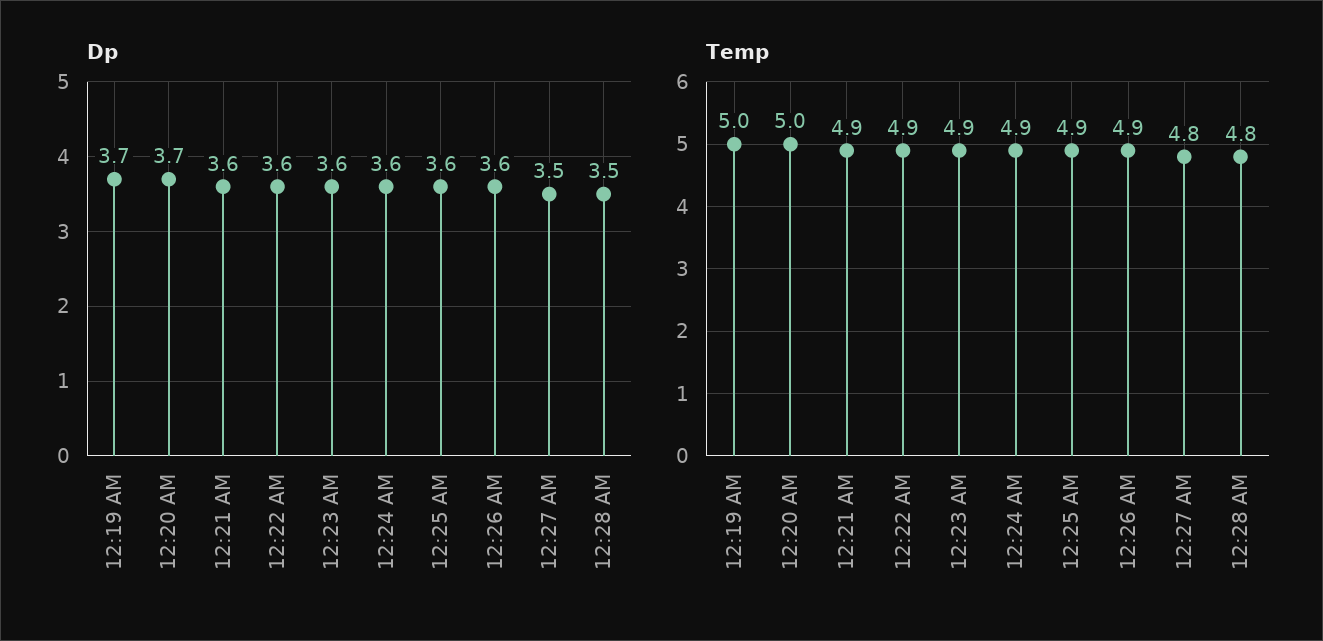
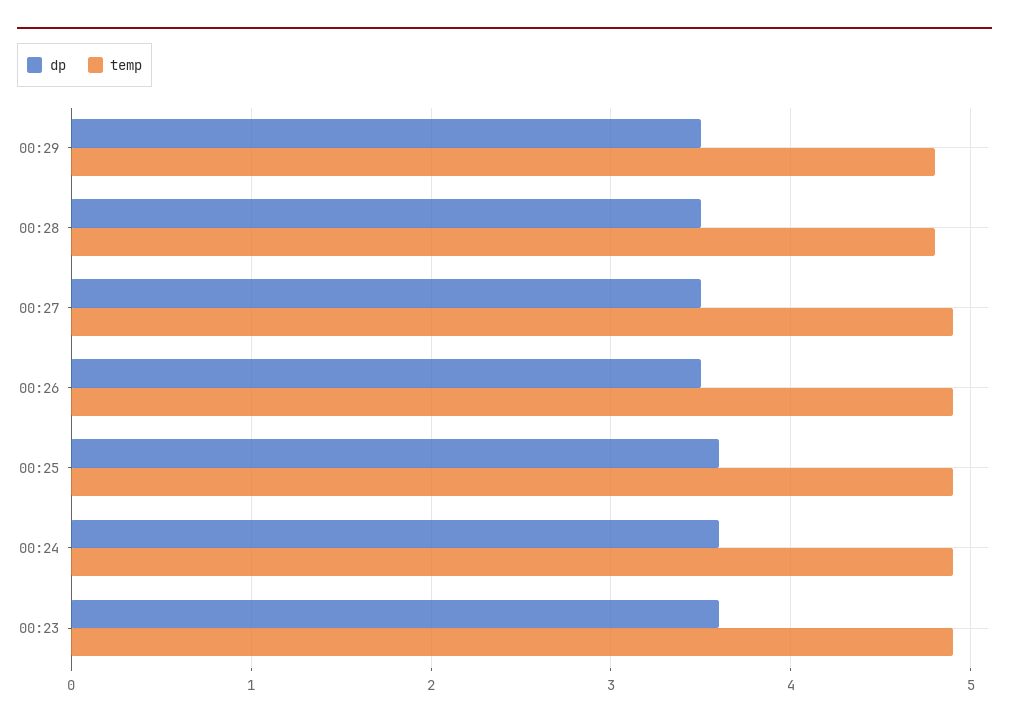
Dp, 12:19 AM: 3.7 -> none
Dp, 12:20 AM: 3.7 -> none
Dp, 12:21 AM: 3.6 -> none
Dp, 12:22 AM: 3.6 -> none
Dp, 12:26 AM: 3.6 -> 3.5
Temp, 12:19 AM: 5 -> none
Temp, 12:20 AM: 5 -> none
Temp, 12:21 AM: 4.9 -> none
Temp, 12:22 AM: 4.9 -> none
Temp, 12:27 AM: 4.8 -> 4.9
Dp, 00:29: none -> 3.5
Temp, 00:29: none -> 4.8

